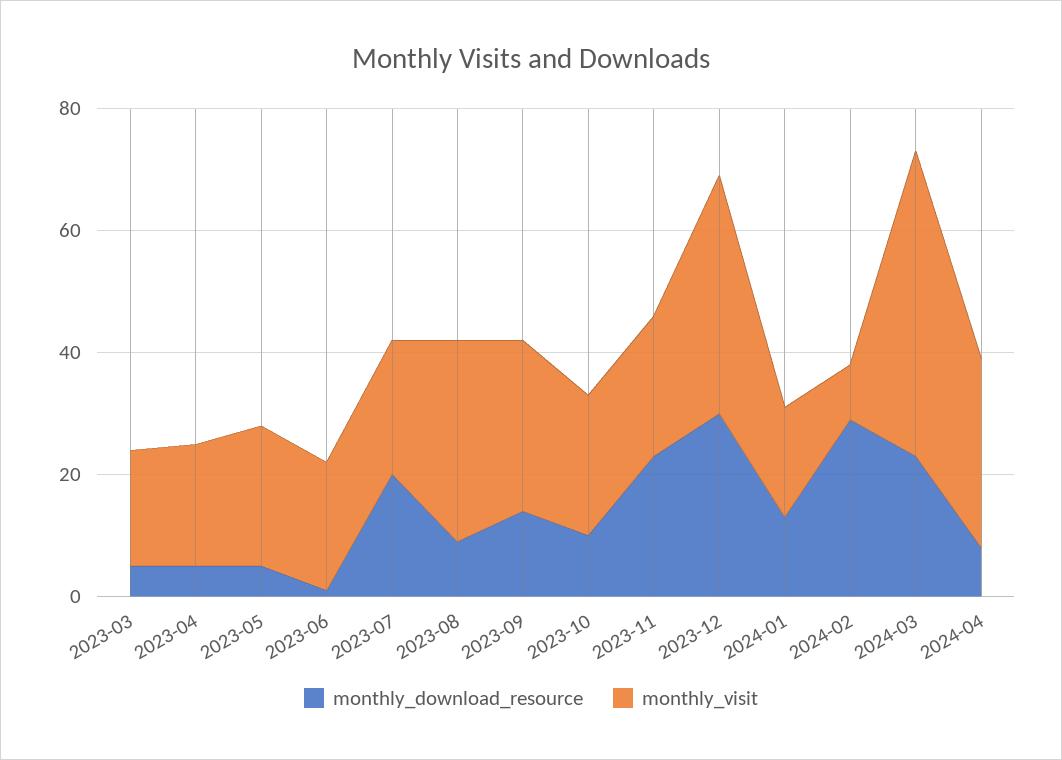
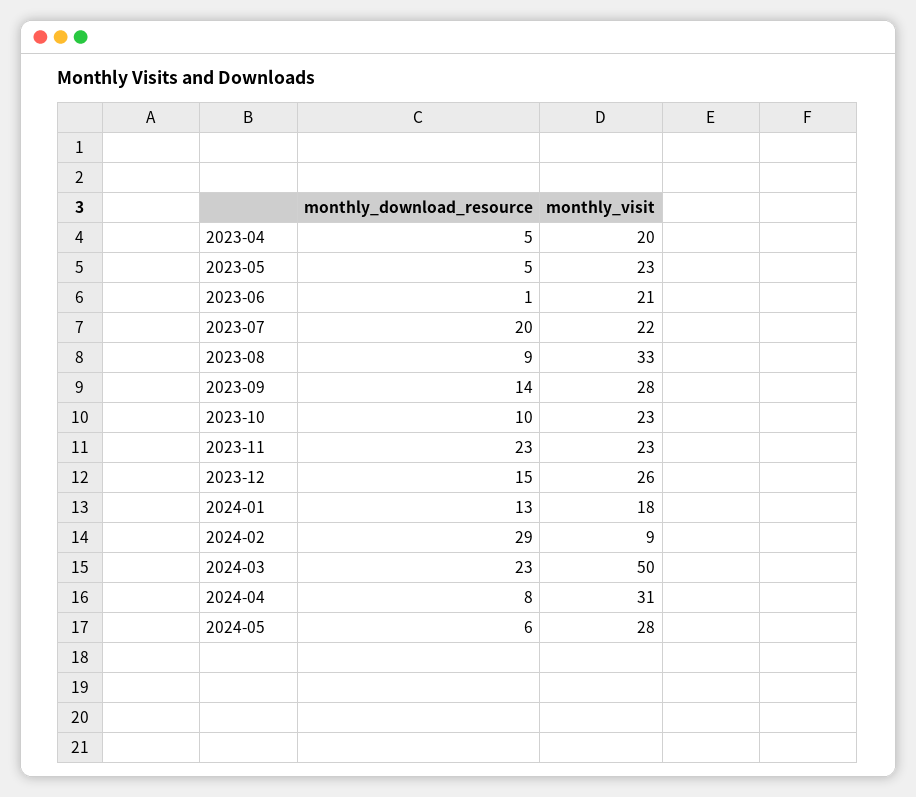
monthly_download_resource, 2023-03: 5 -> none
monthly_visit, 2023-03: 20 -> none
monthly_download_resource, 2023-12: 30 -> 15
monthly_visit, 2023-12: 40 -> 26
monthly_download_resource, 2024-05: none -> 6
monthly_visit, 2024-05: none -> 28

